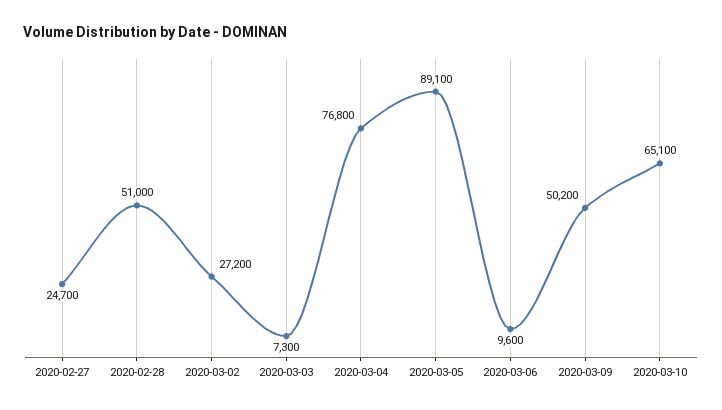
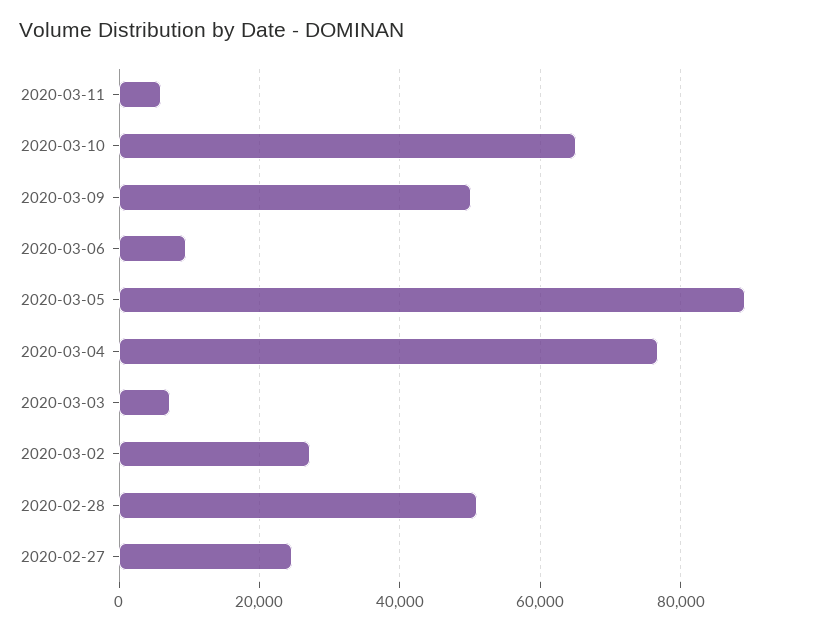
2020-03-11: none -> 6000

